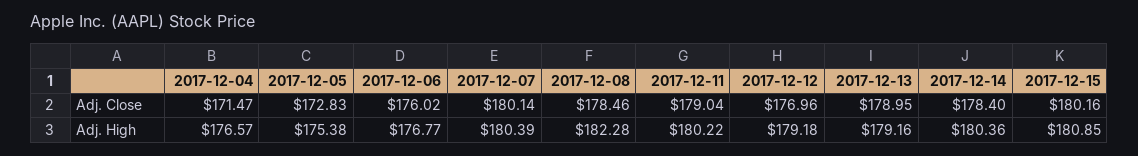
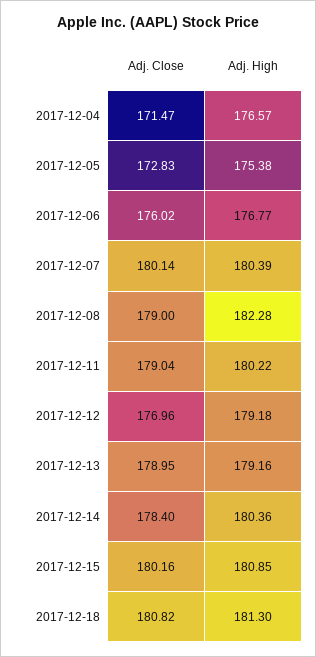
2017-12-08, Adj. Close: 178.46 -> 179
2017-12-18, Adj. Close: none -> 180.82
2017-12-18, Adj. High: none -> 181.3

